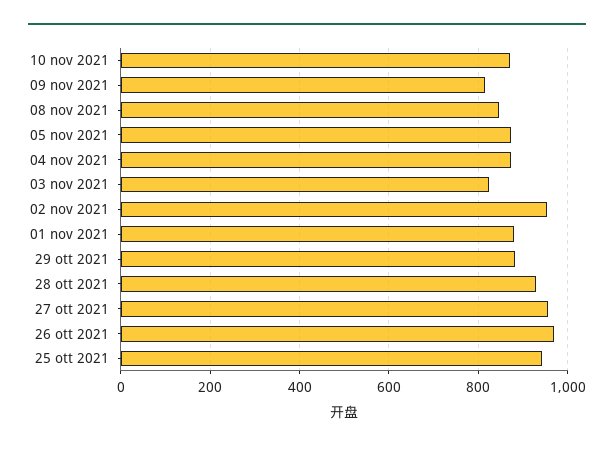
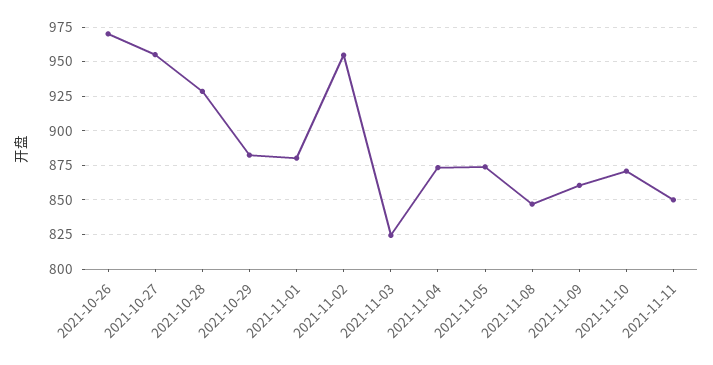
09 nov 2021: 820 -> 860
25 ott 2021: 940 -> none
2021-11-11: none -> 850

